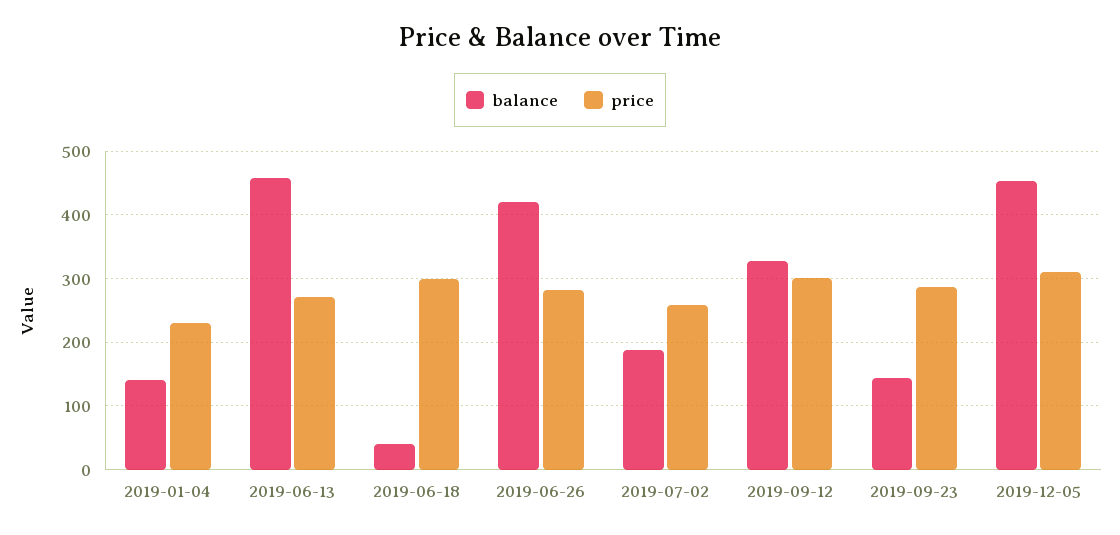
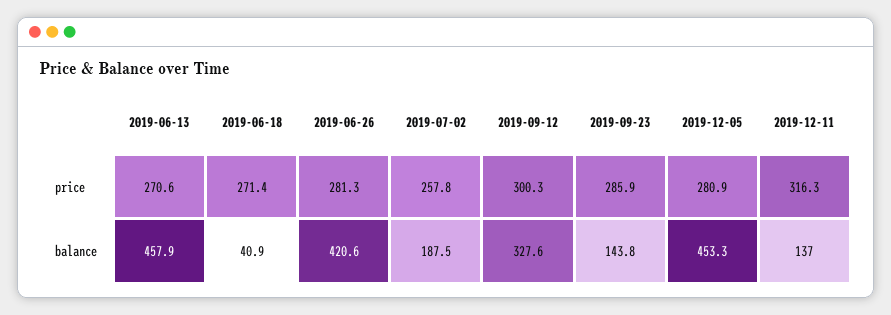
balance, 2019-01-04: 140 -> none
price, 2019-01-04: 230 -> none
price, 2019-06-18: 300 -> 271.4
price, 2019-12-05: 310 -> 280.9
price, 2019-12-11: none -> 316.3
balance, 2019-12-11: none -> 137

